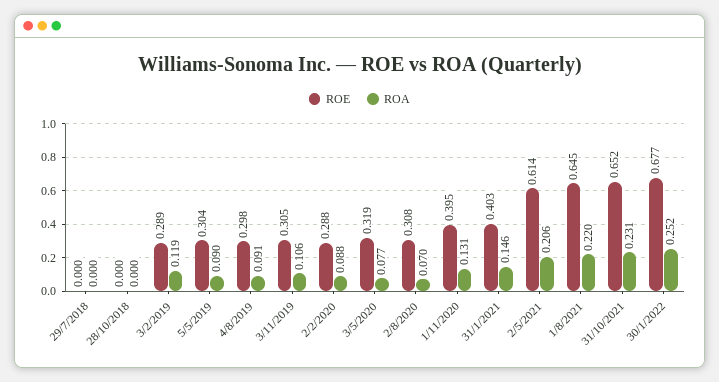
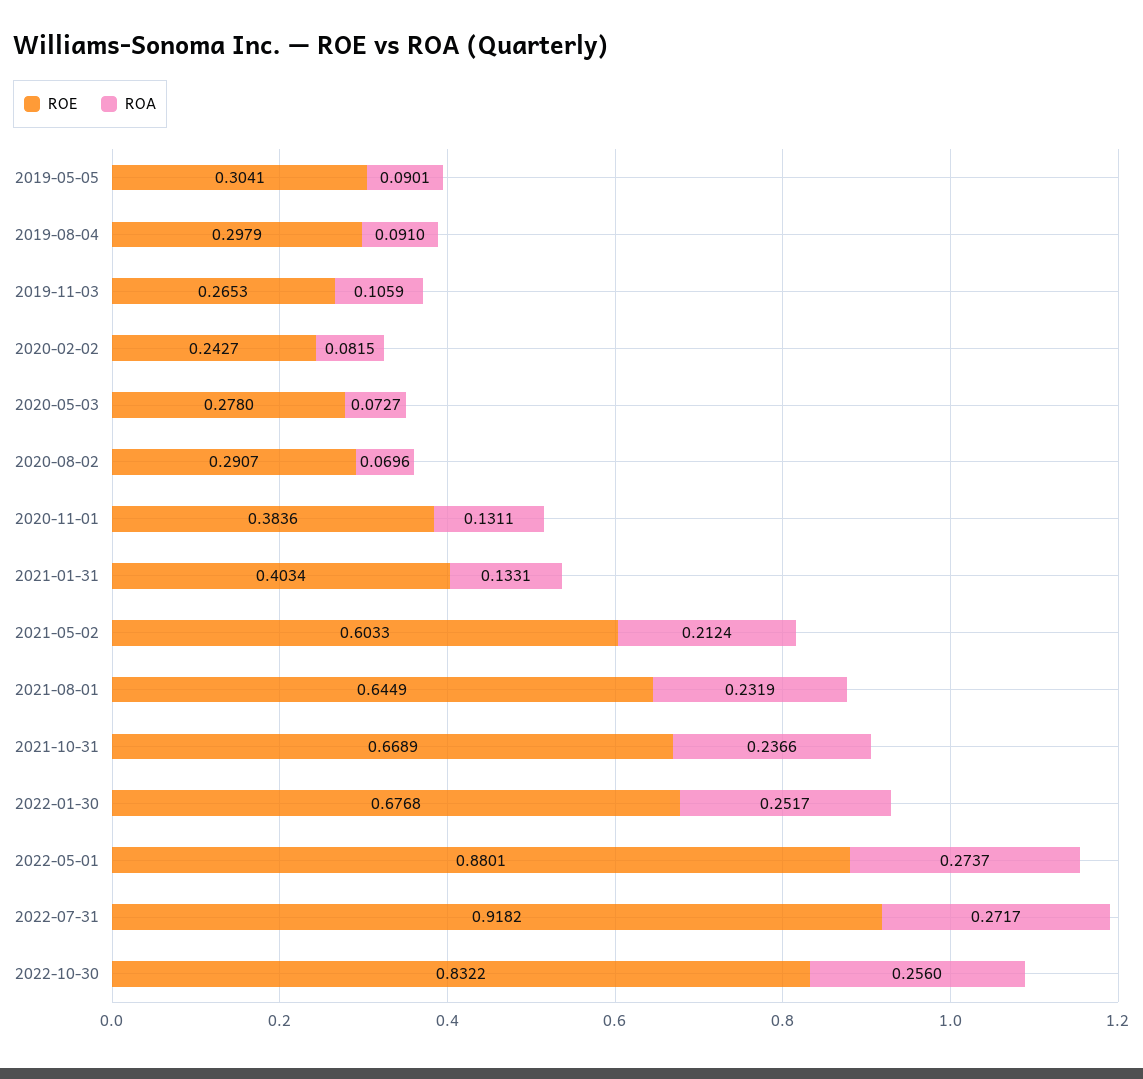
ROE, 29/7/2018: 0 -> none
ROA, 29/7/2018: 0 -> none
ROE, 28/10/2018: 0 -> none
ROA, 28/10/2018: 0 -> none
ROE, 3/2/2019: 0.289 -> none
ROA, 3/2/2019: 0.119 -> none
ROE, 3/11/2019: 0.305 -> 0.2653
ROE, 2/2/2020: 0.288 -> 0.2427
ROA, 2/2/2020: 0.088 -> 0.0815
ROE, 3/5/2020: 0.319 -> 0.278
ROA, 3/5/2020: 0.077 -> 0.0727
ROE, 2/8/2020: 0.308 -> 0.2907
ROE, 1/11/2020: 0.395 -> 0.3836
ROA, 31/1/2021: 0.146 -> 0.1331
ROE, 2/5/2021: 0.614 -> 0.6033
ROA, 2/5/2021: 0.206 -> 0.2124
ROA, 1/8/2021: 0.22 -> 0.2319
ROE, 31/10/2021: 0.652 -> 0.6689
ROA, 31/10/2021: 0.231 -> 0.2366
ROE, 2022-05-01: none -> 0.8801
ROA, 2022-05-01: none -> 0.2737
ROE, 2022-07-31: none -> 0.9182
ROA, 2022-07-31: none -> 0.2717
ROE, 2022-10-30: none -> 0.8322
ROA, 2022-10-30: none -> 0.256

